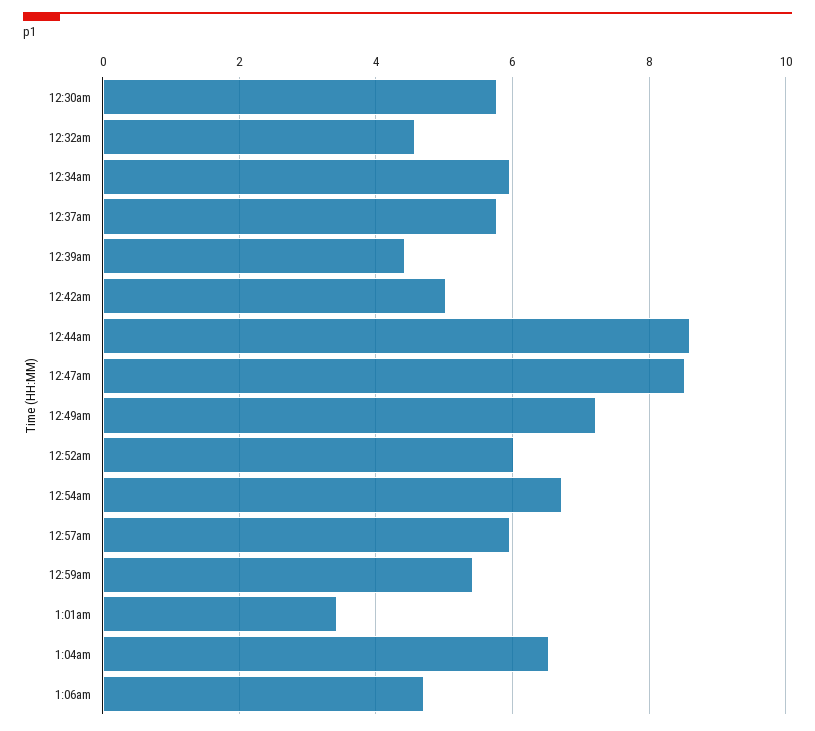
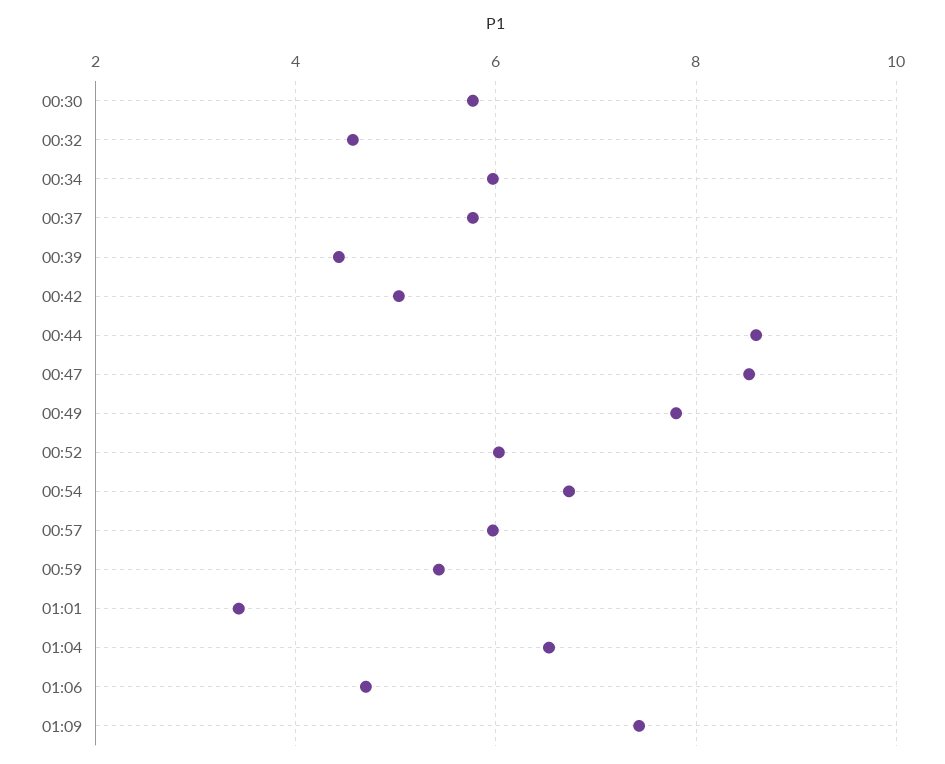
12:49am: 7.2 -> 7.8
01:09: none -> 7.4

